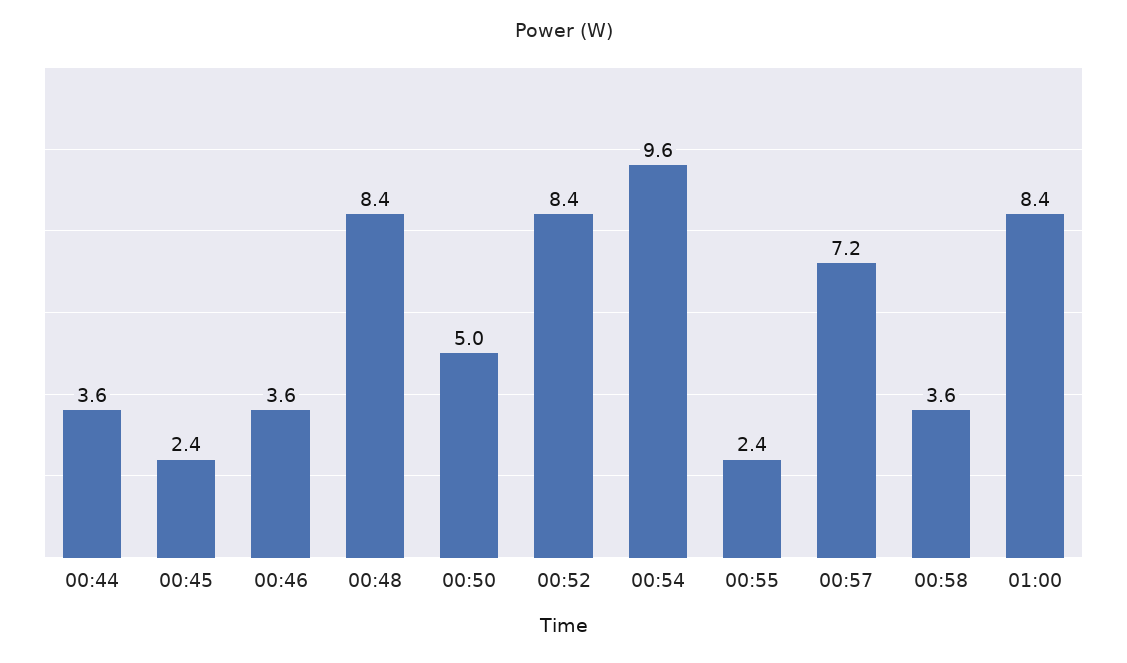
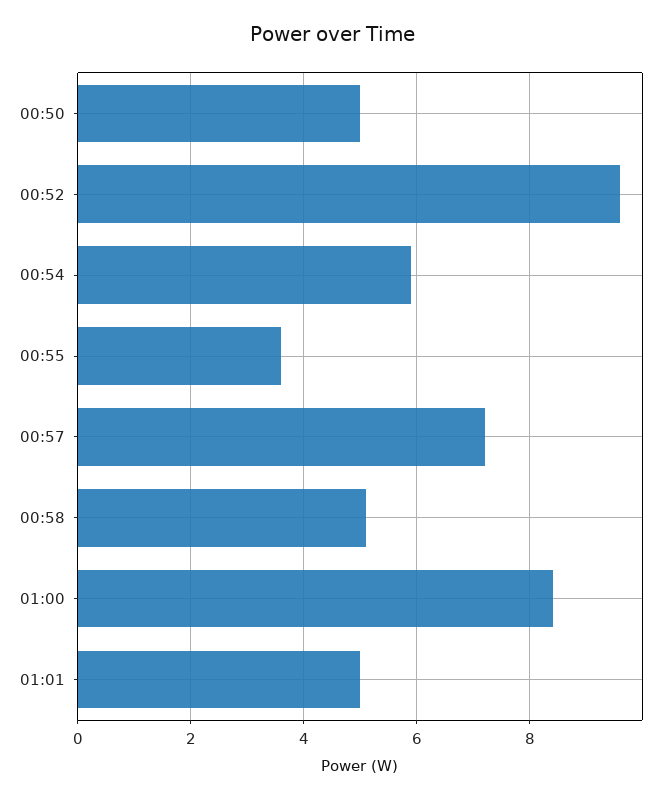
00:44: 3.6 -> none
00:45: 2.4 -> none
00:46: 3.6 -> none
00:48: 8.4 -> none
00:52: 8.4 -> 9.5
00:54: 9.6 -> 6
00:55: 2.4 -> 3.5
00:58: 3.6 -> 5
01:01: none -> 5

